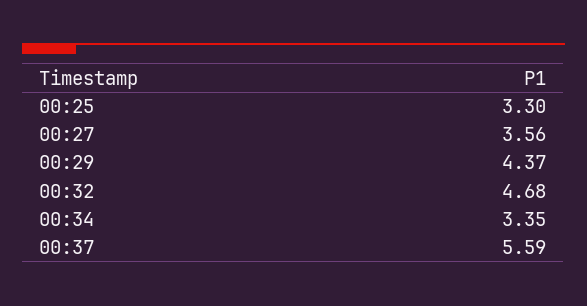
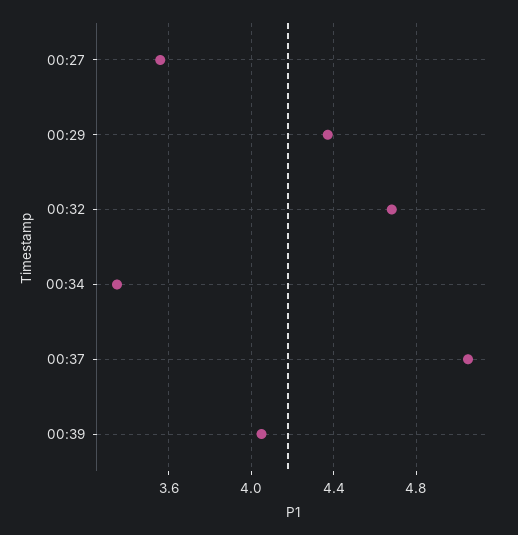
00:25: 3.3 -> none
00:37: 5.59 -> 5.05
00:39: none -> 4.05

